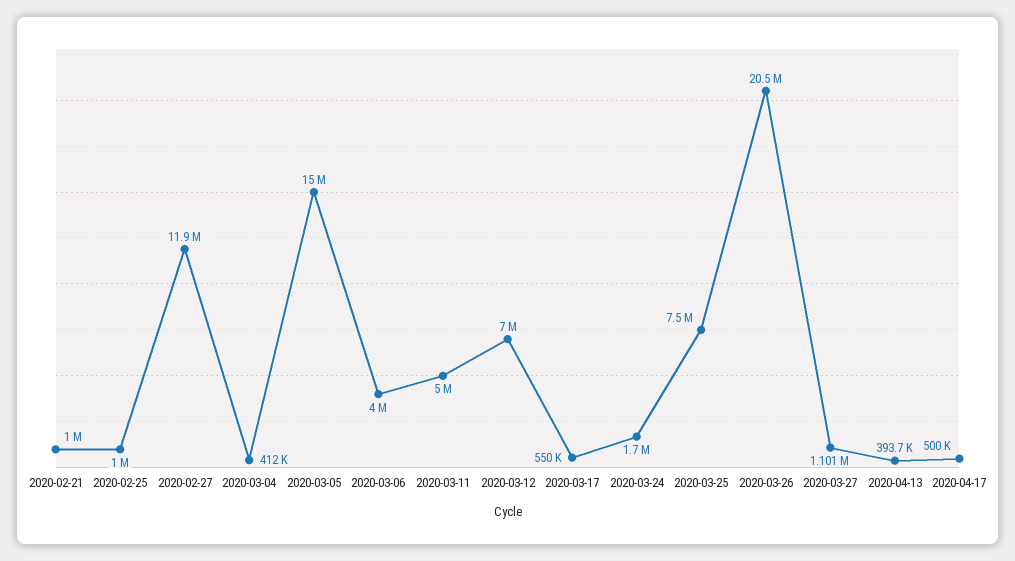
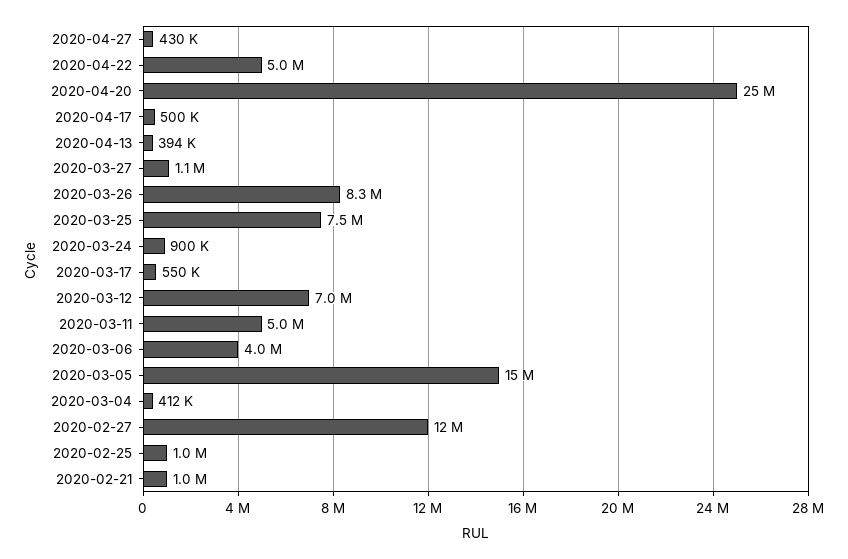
2020-03-24: 1700000 -> 900000
2020-03-26: 20500000 -> 8300000
2020-04-27: none -> 430000
2020-04-22: none -> 5000000
2020-04-20: none -> 25000000

